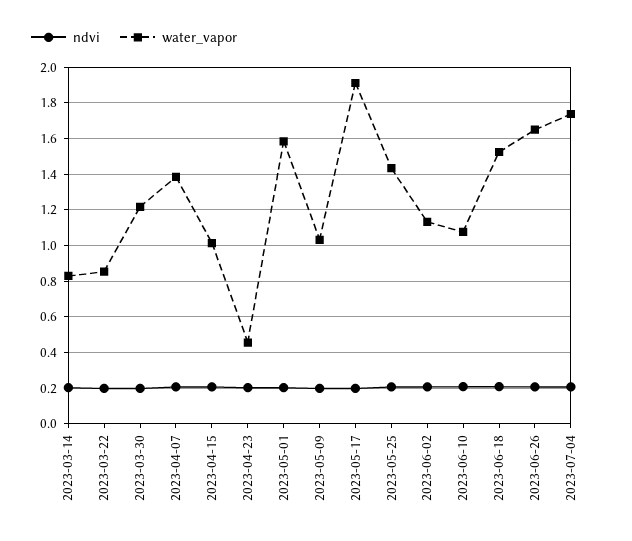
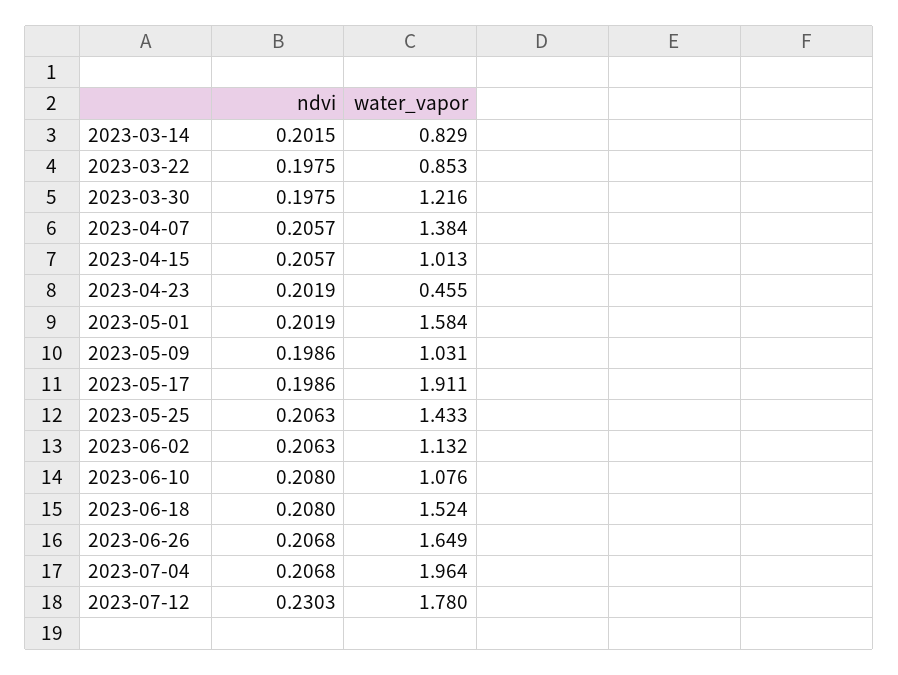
water_vapor, 2023-07-04: 1.75 -> 1.964
ndvi, 2023-07-12: none -> 0.2303
water_vapor, 2023-07-12: none -> 1.78

